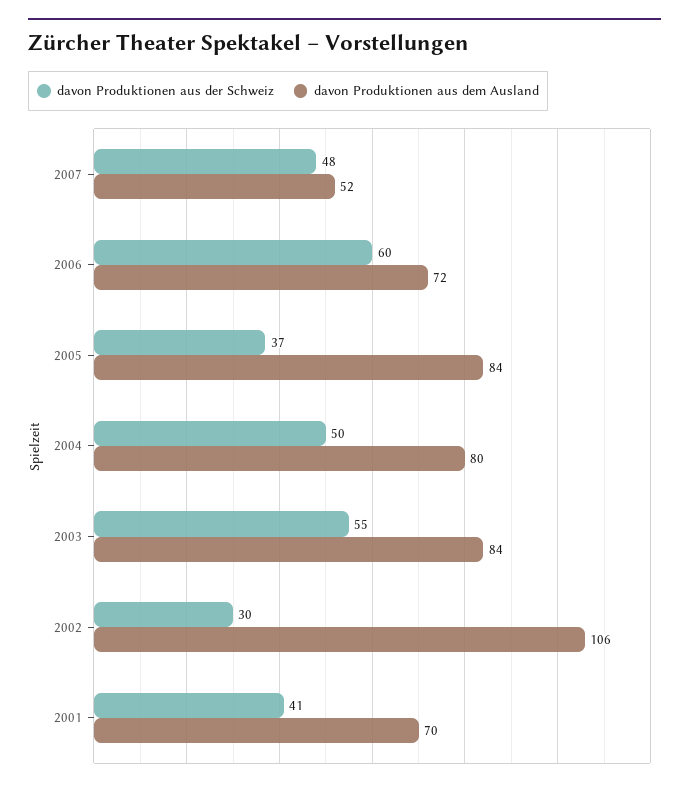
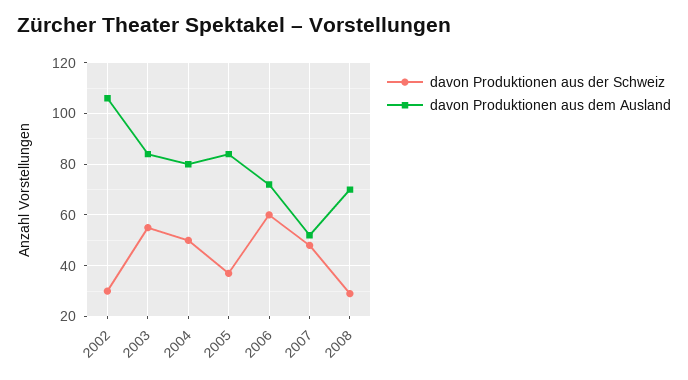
davon Produktionen aus der Schweiz, 2001: 41 -> none
davon Produktionen aus dem Ausland, 2001: 70 -> none
davon Produktionen aus der Schweiz, 2008: none -> 30
davon Produktionen aus dem Ausland, 2008: none -> 70

